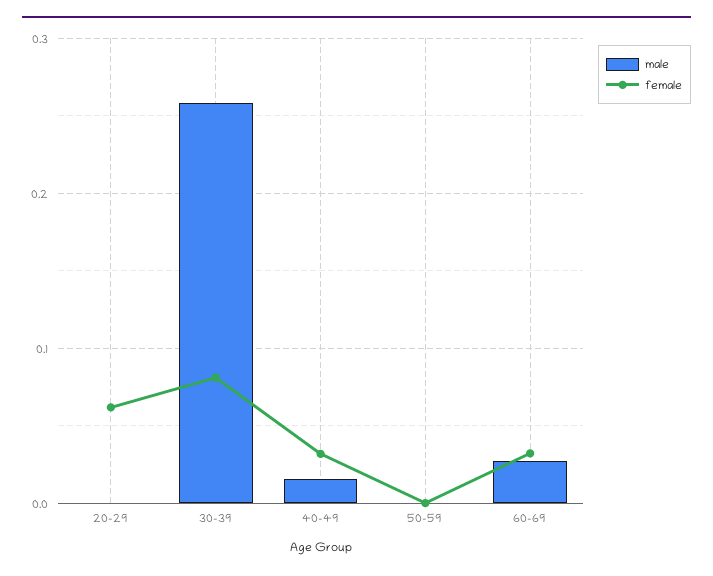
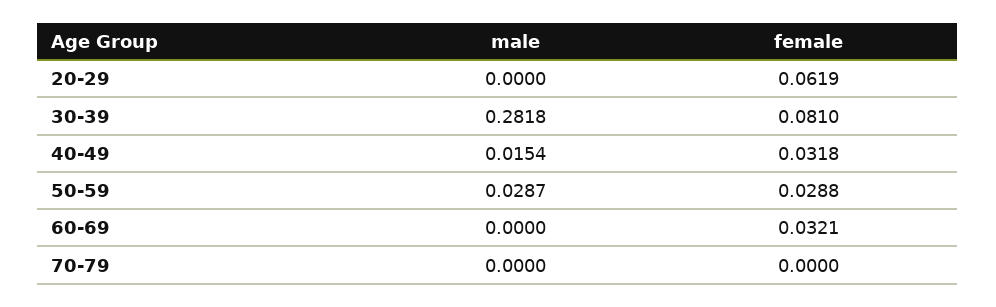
male, 30-39: 0.26 -> 0.2818
male, 50-59: 0 -> 0.0287
female, 50-59: 0 -> 0.0288
male, 60-69: 0.03 -> 0
male, 70-79: none -> 0
female, 70-79: none -> 0

